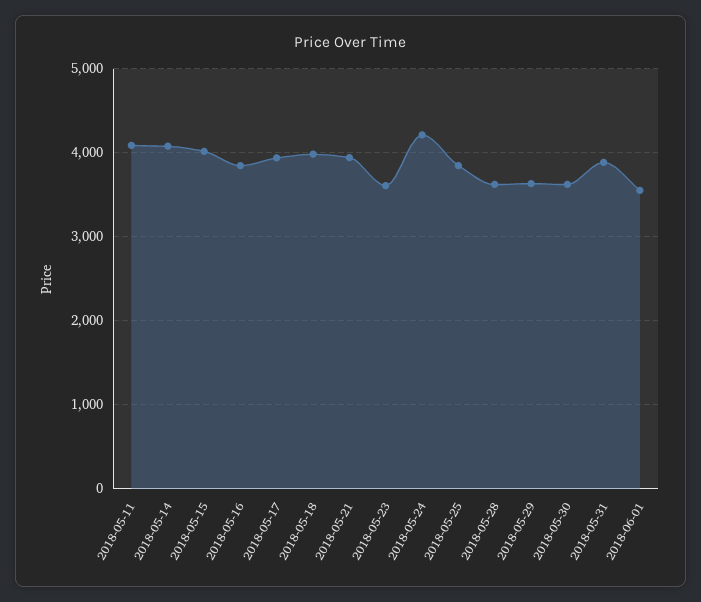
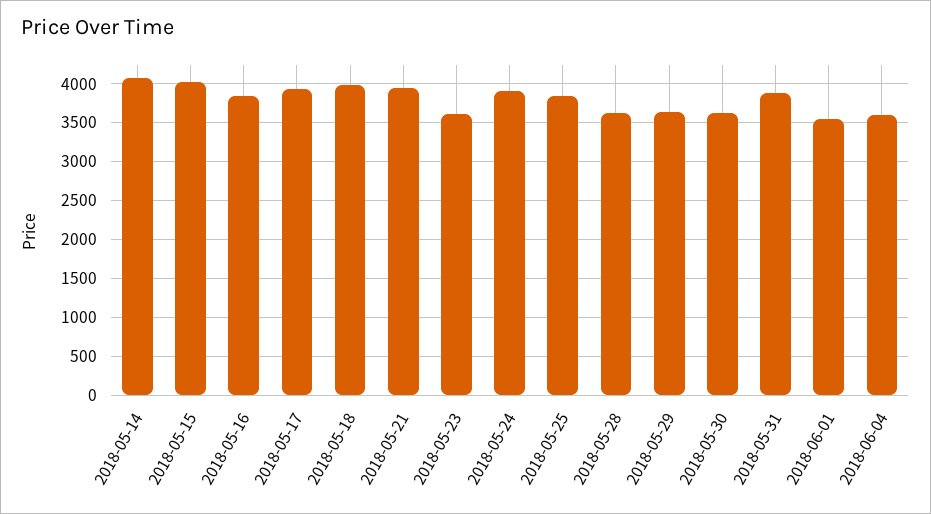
2018-05-11: 4100 -> none
2018-05-24: 4200 -> 3900
2018-06-04: none -> 3600

